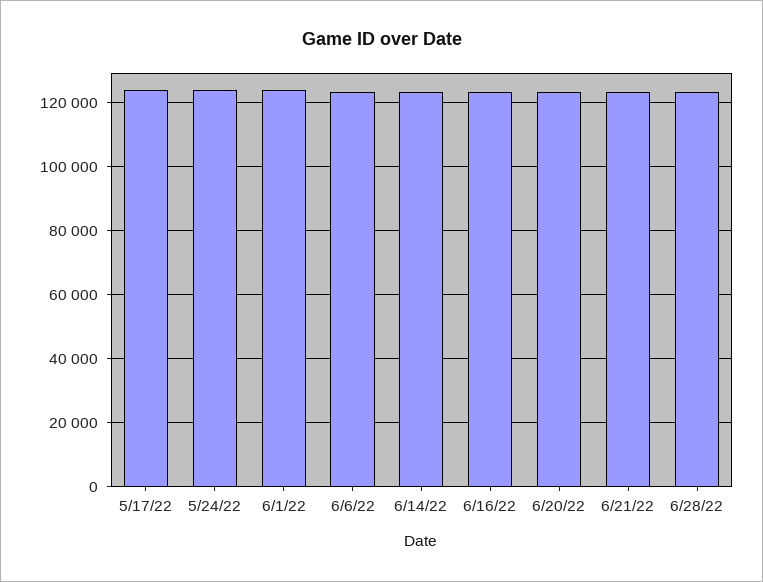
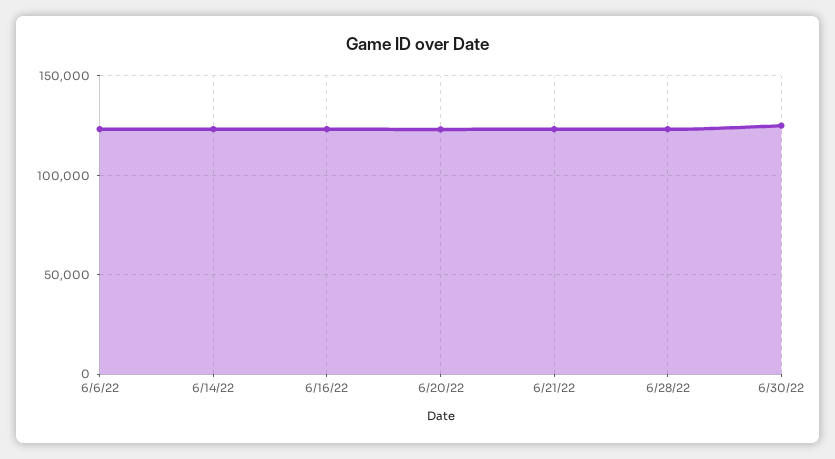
5/17/22: 124000 -> none
5/24/22: 124000 -> none
6/1/22: 124000 -> none
6/30/22: none -> 125000

